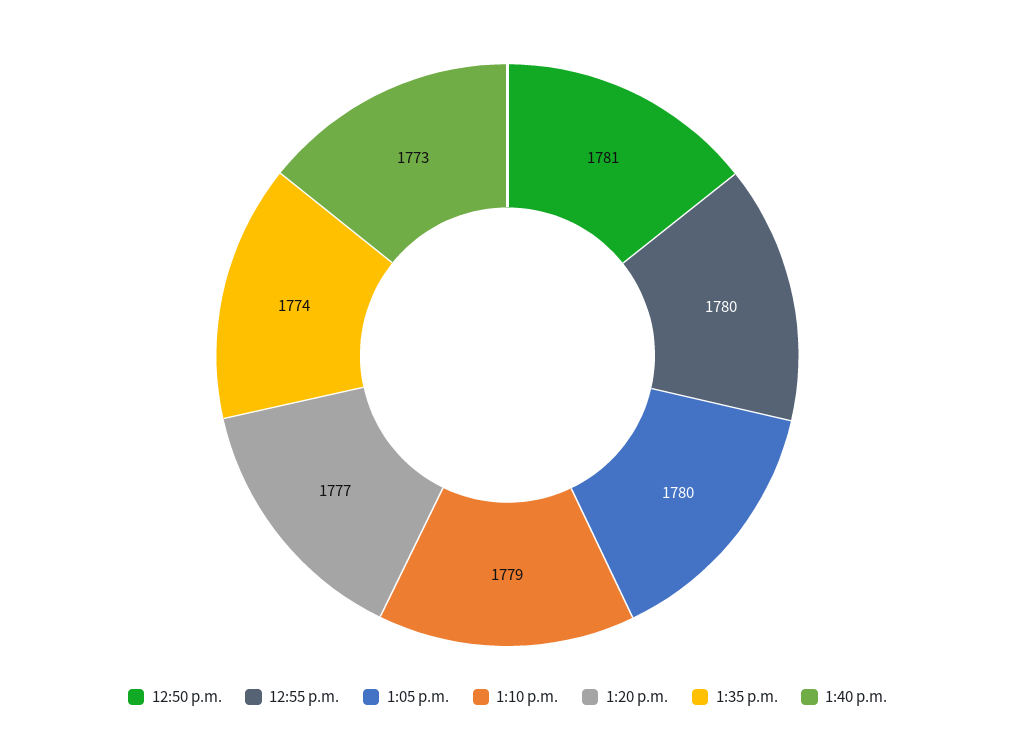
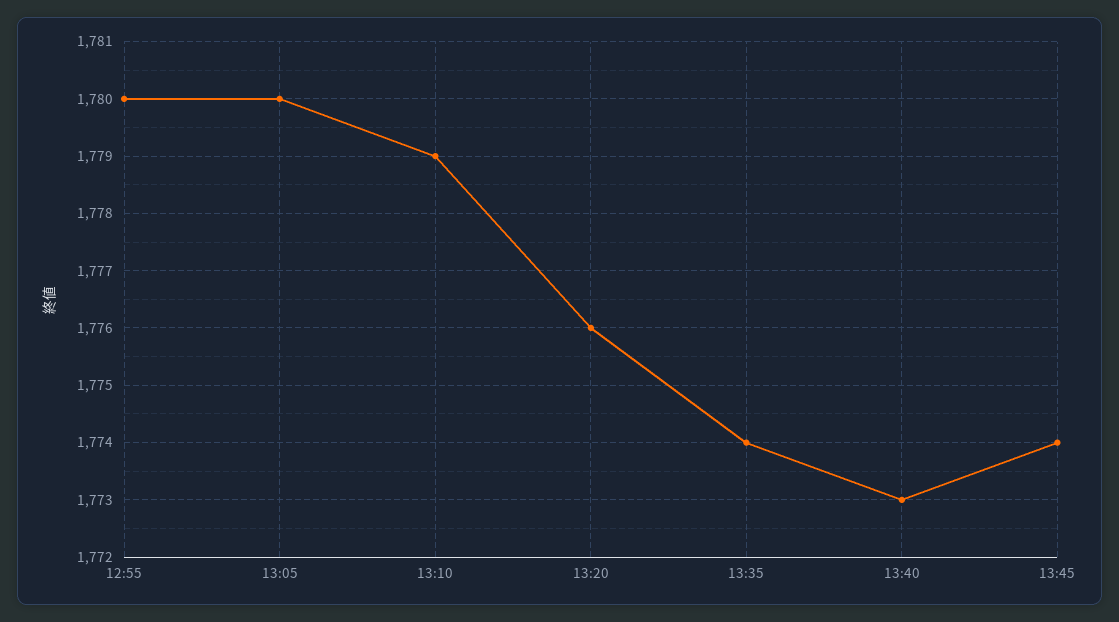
12:50 p.m.: 1781 -> none
1:20 p.m.: 1777 -> 1776
13:45: none -> 1774

